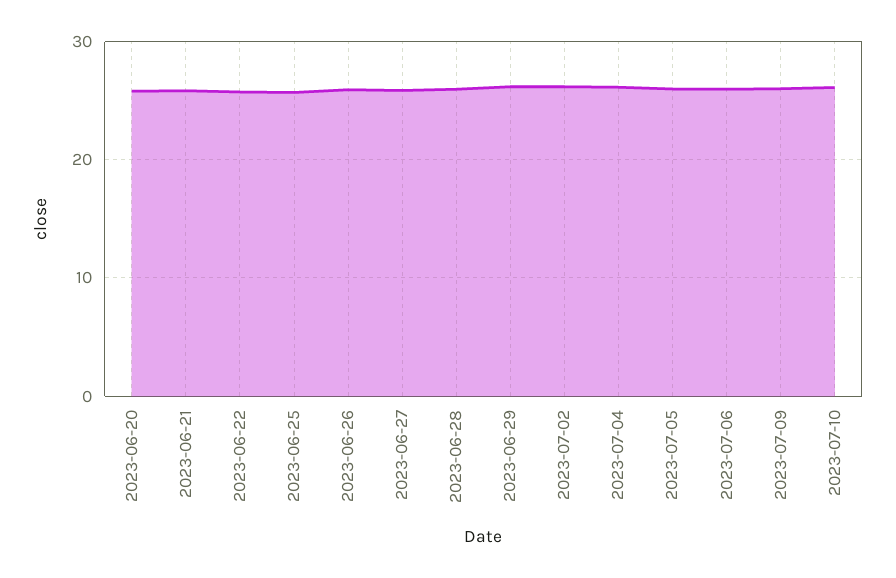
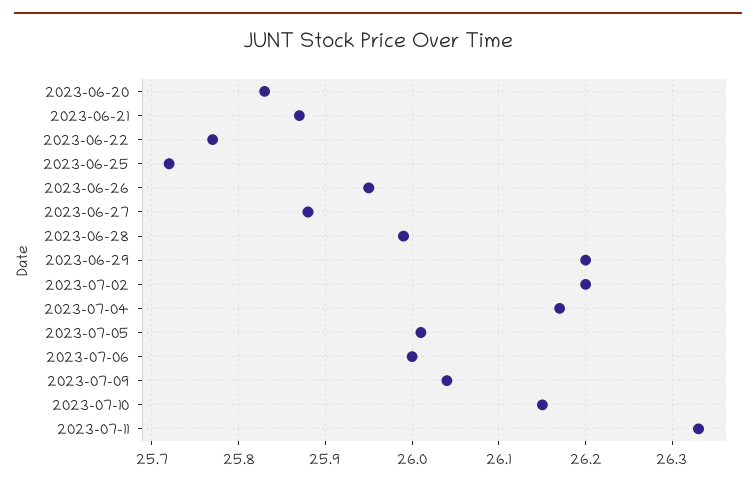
2023-07-11: none -> 26.33

